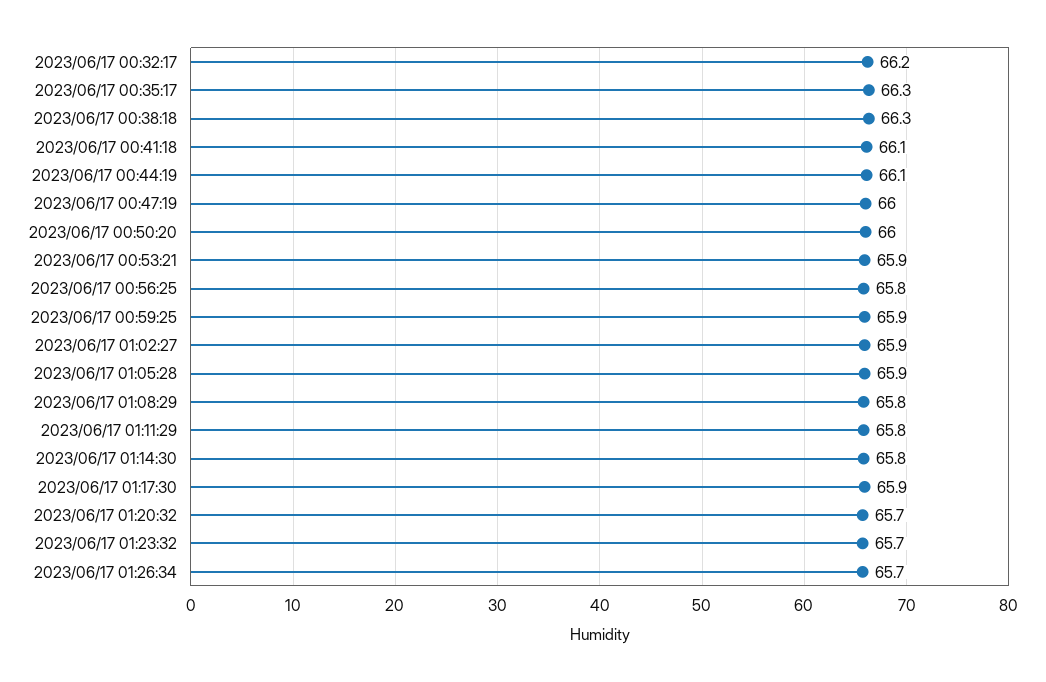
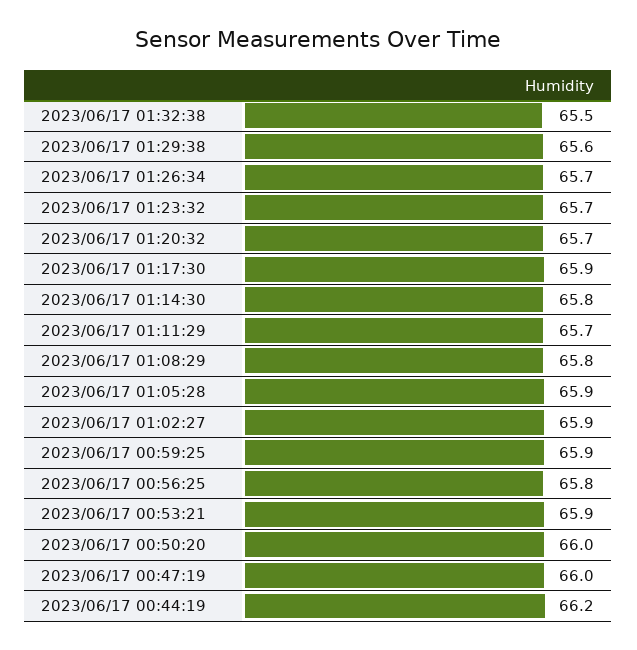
2023/06/17 00:32:17: 66.2 -> none
2023/06/17 00:35:17: 66.3 -> none
2023/06/17 00:38:18: 66.3 -> none
2023/06/17 00:41:18: 66.1 -> none
2023/06/17 00:44:19: 66.1 -> 66.2
2023/06/17 01:11:29: 65.8 -> 65.7
2023/06/17 01:32:38: none -> 65.5
2023/06/17 01:29:38: none -> 65.6

